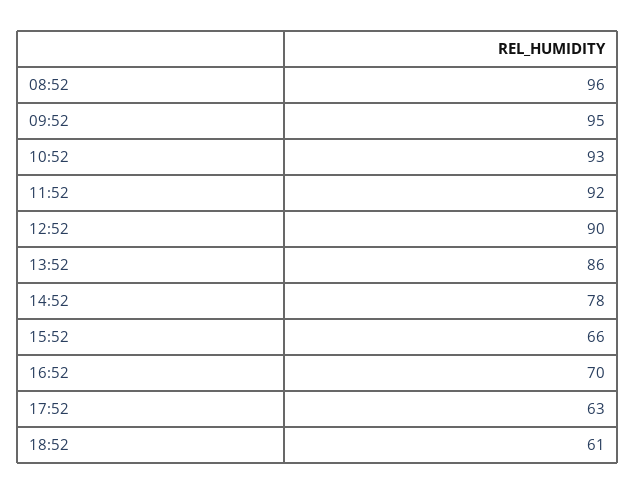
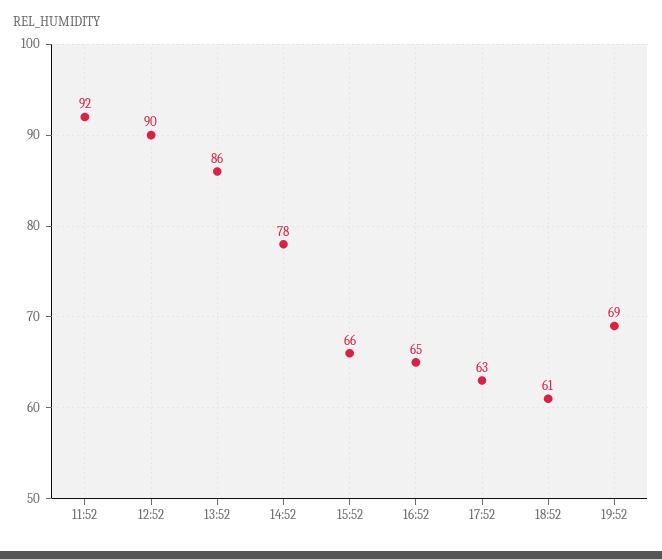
08:52: 96 -> none
09:52: 95 -> none
10:52: 93 -> none
16:52: 70 -> 65
19:52: none -> 69

